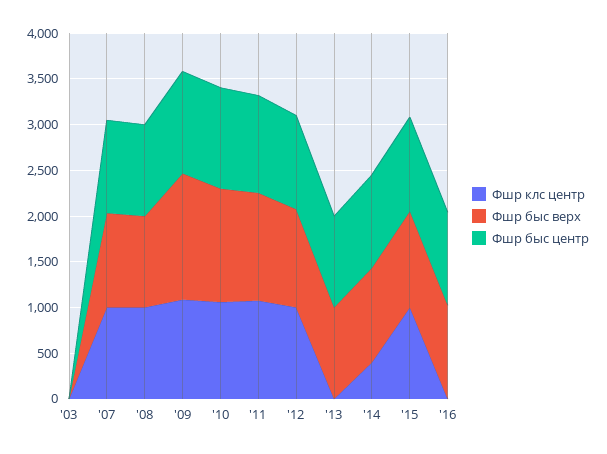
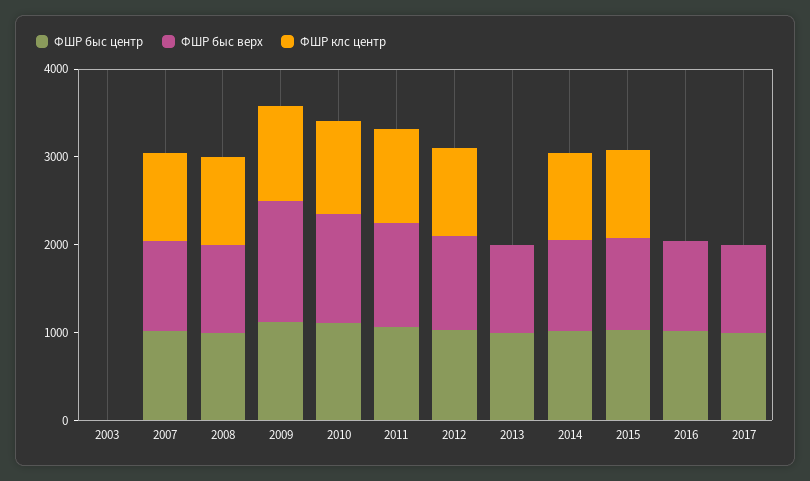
Фшр клс центр, '14: 400 -> 1000
Фшр быс центр, 2017: none -> 1000
Фшр быс верх, 2017: none -> 1000
Фшр клс центр, 2017: none -> 0

